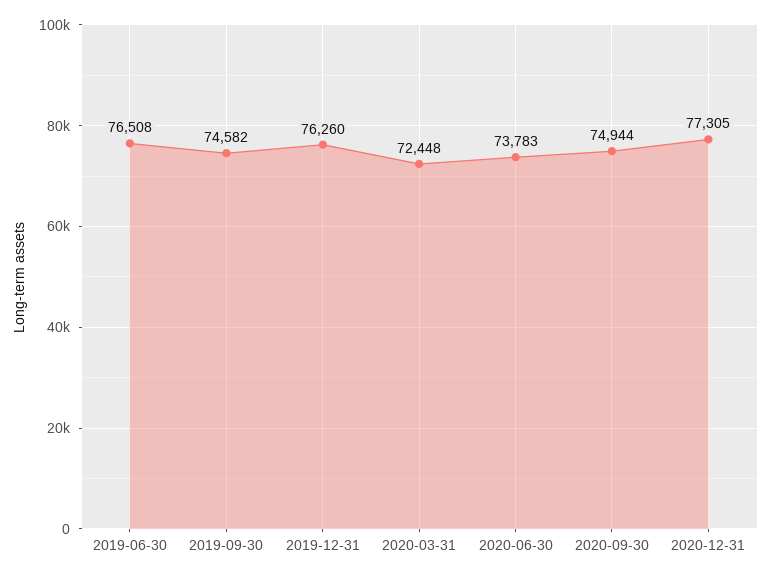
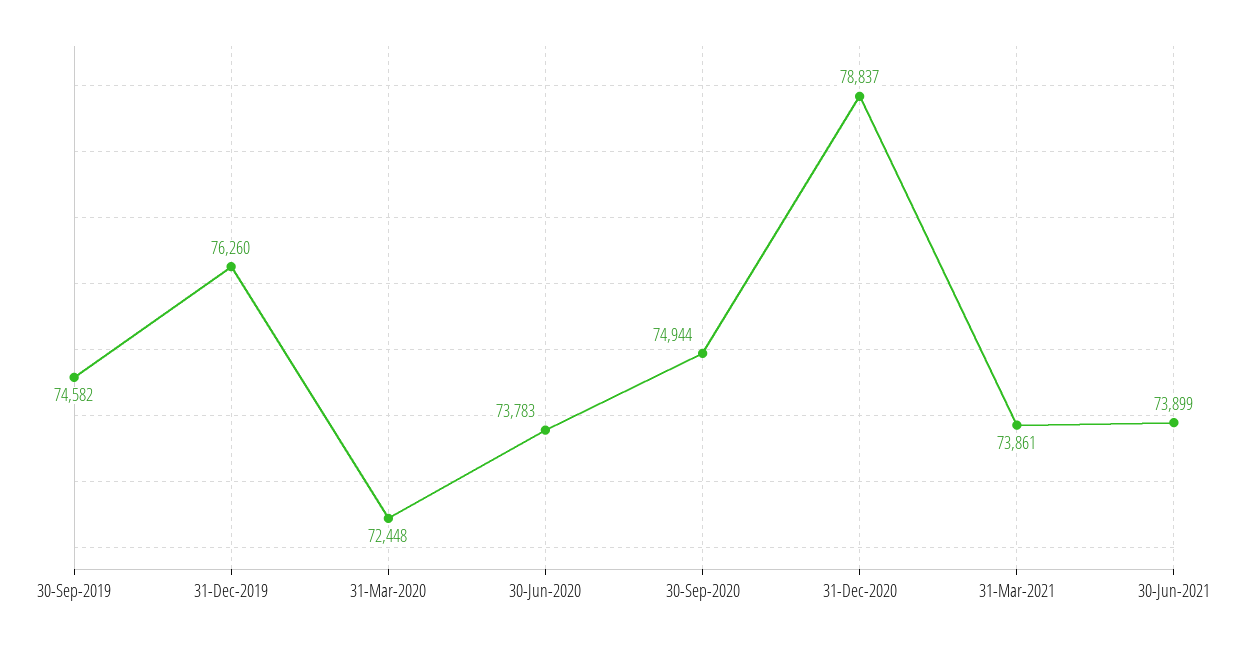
2019-06-30: 76508 -> none
2020-12-31: 77305 -> 78837
31-Mar-2021: none -> 73861
30-Jun-2021: none -> 73899

